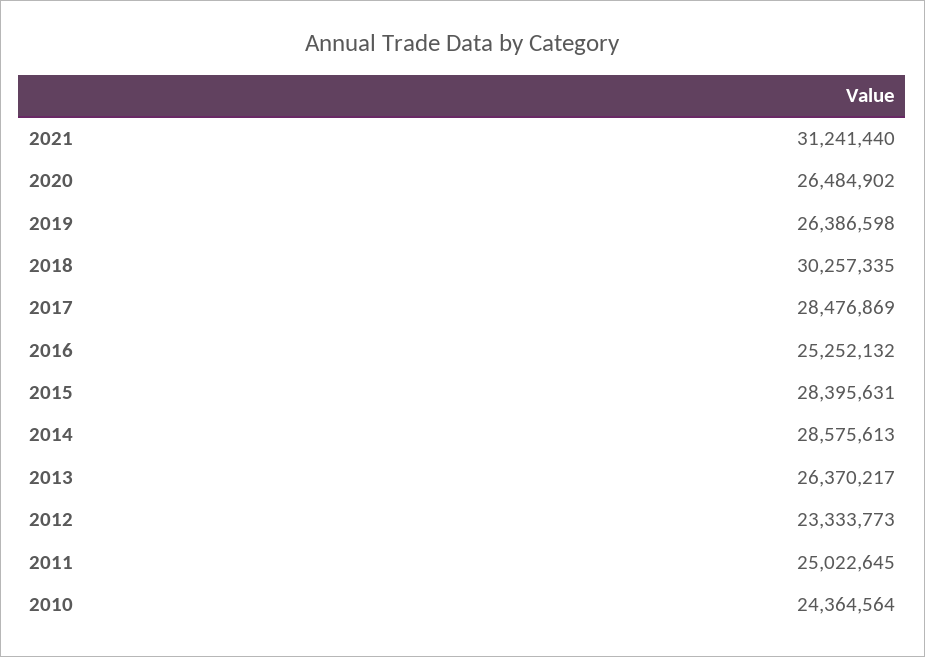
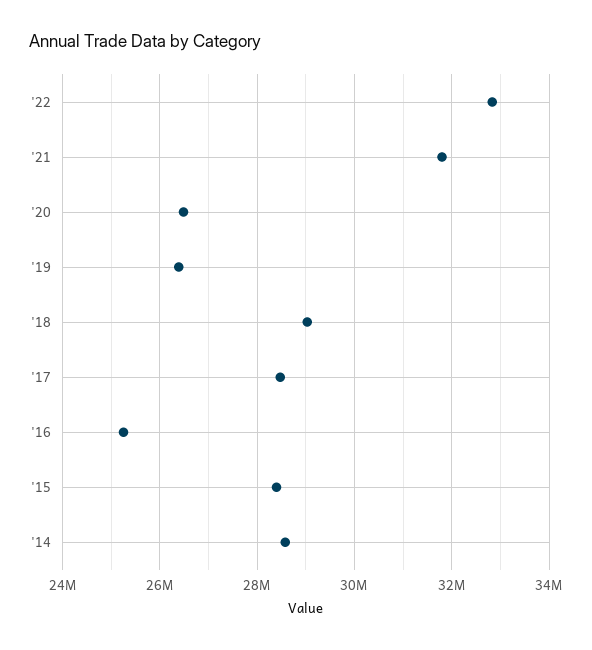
2021: 31241440 -> 31800000
2018: 30257335 -> 29000000
2013: 26370217 -> none
2012: 23333773 -> none
2011: 25022645 -> none
2010: 24364564 -> none
'22: none -> 32800000

